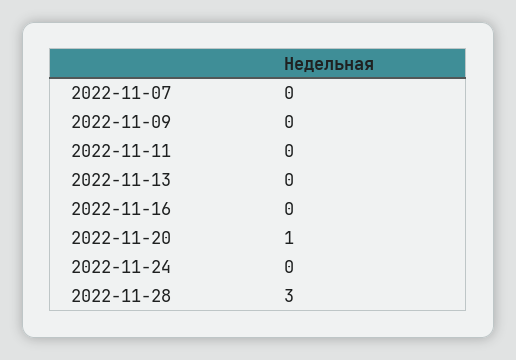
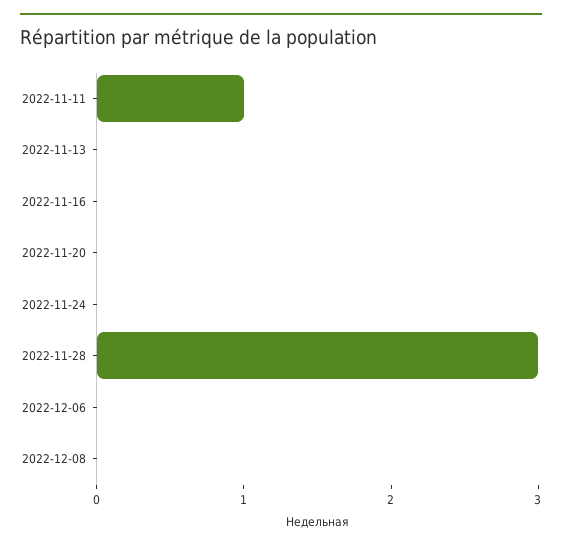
2022-11-07: 0 -> none
2022-11-09: 0 -> none
2022-11-11: 0 -> 1
2022-11-20: 1 -> 0
2022-12-06: none -> 0
2022-12-08: none -> 0

